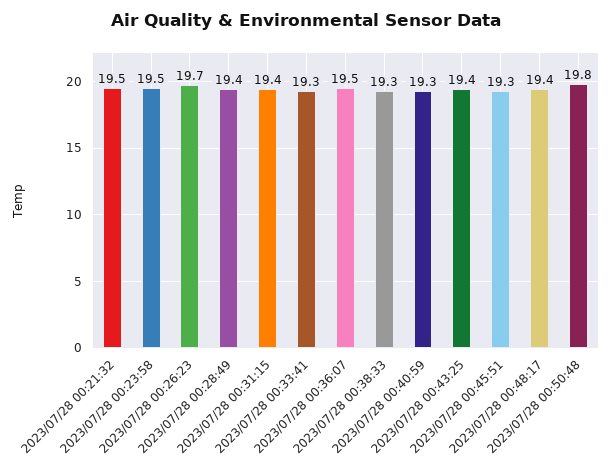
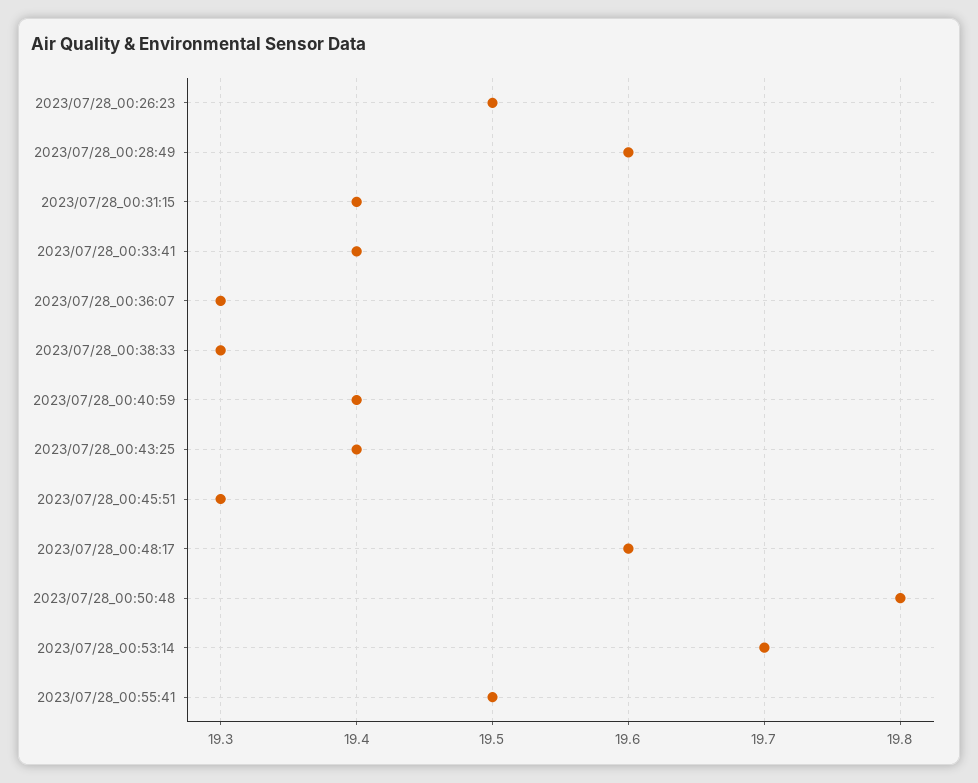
2023/07/28 00:21:32: 19.5 -> none
2023/07/28 00:23:58: 19.5 -> none
2023/07/28 00:26:23: 19.7 -> 19.5
2023/07/28 00:28:49: 19.4 -> 19.6
2023/07/28 00:33:41: 19.3 -> 19.4
2023/07/28 00:36:07: 19.5 -> 19.3
2023/07/28 00:40:59: 19.3 -> 19.4
2023/07/28 00:48:17: 19.4 -> 19.6
2023/07/28_00:53:14: none -> 19.7
2023/07/28_00:55:41: none -> 19.5

